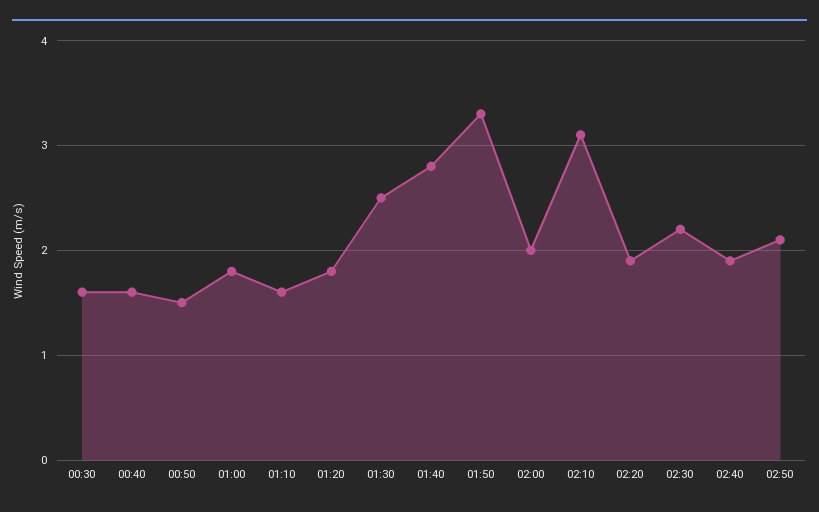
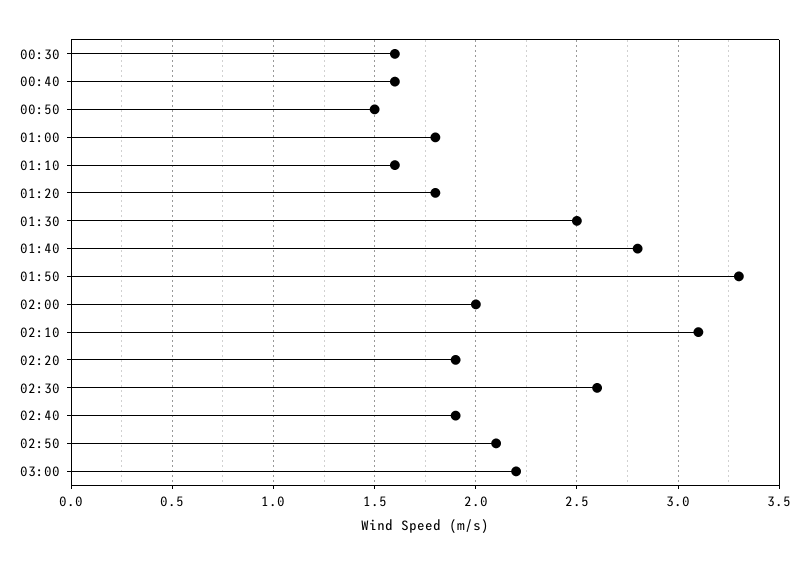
02:30: 2.2 -> 2.6
03:00: none -> 2.2

